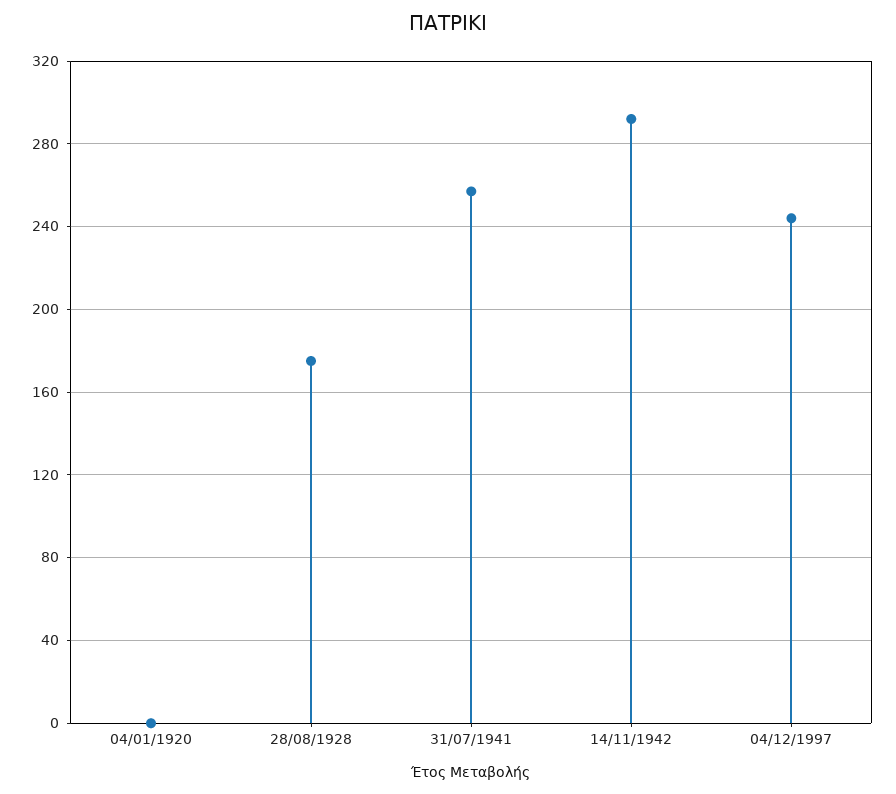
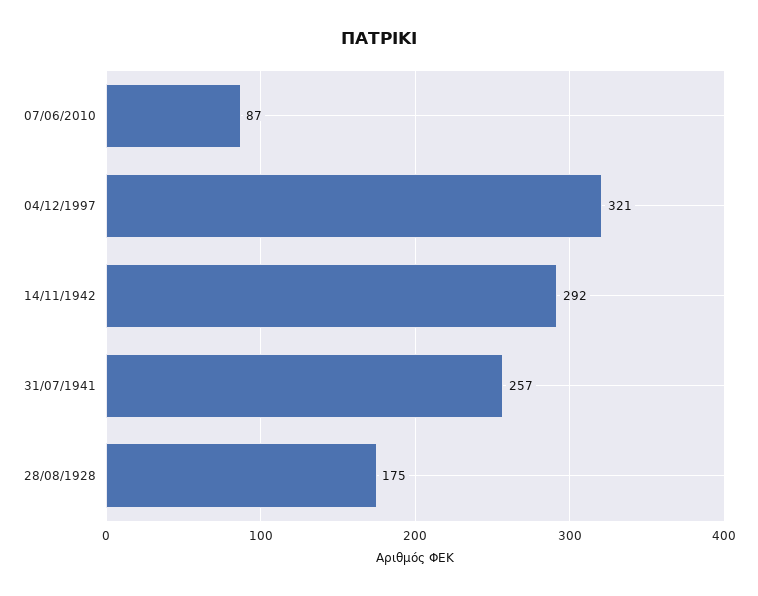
04/01/1920: 0 -> none
04/12/1997: 245 -> 321
07/06/2010: none -> 87

